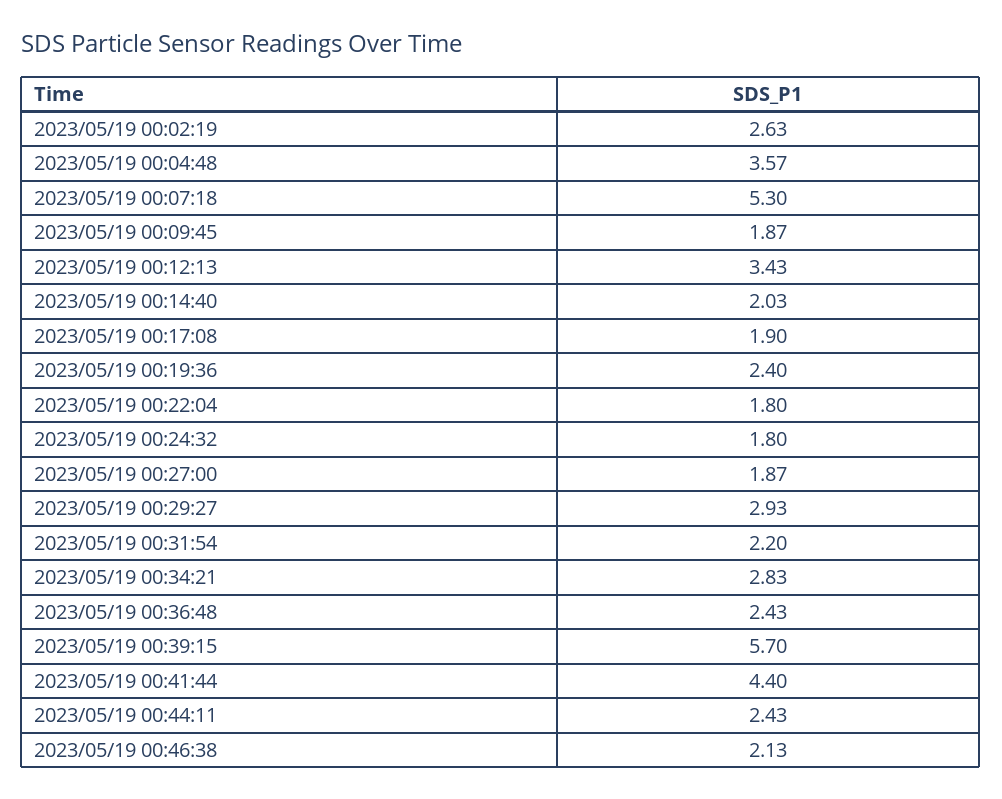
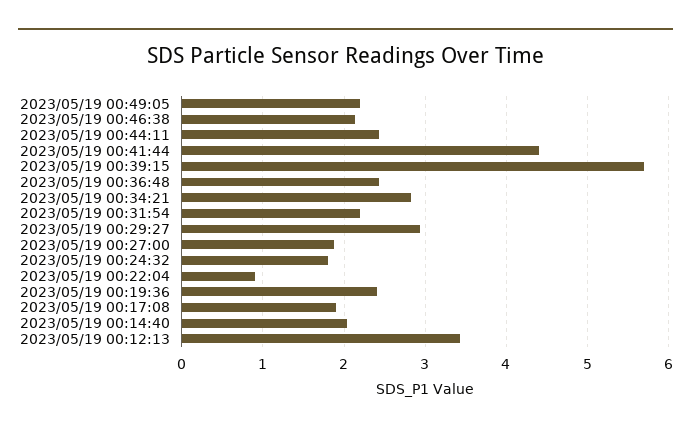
2023/05/19 00:02:19: 2.63 -> none
2023/05/19 00:04:48: 3.57 -> none
2023/05/19 00:07:18: 5.3 -> none
2023/05/19 00:09:45: 1.87 -> none
2023/05/19 00:22:04: 1.8 -> 0.9
2023/05/19 00:49:05: none -> 2.2

